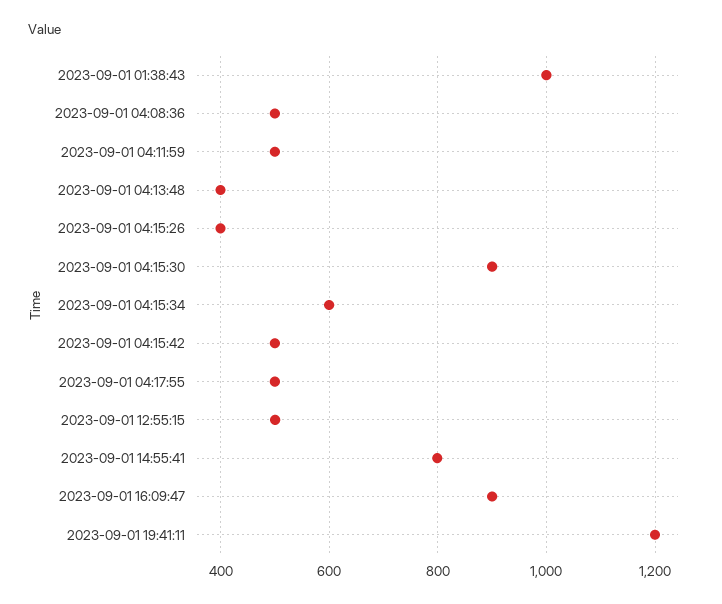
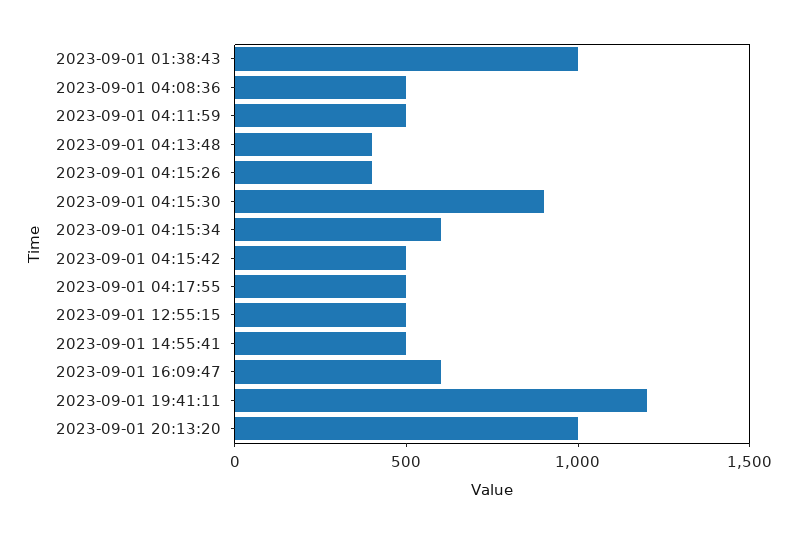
2023-09-01 14:55:41: 800 -> 500
2023-09-01 16:09:47: 900 -> 600
2023-09-01 20:13:20: none -> 1000

